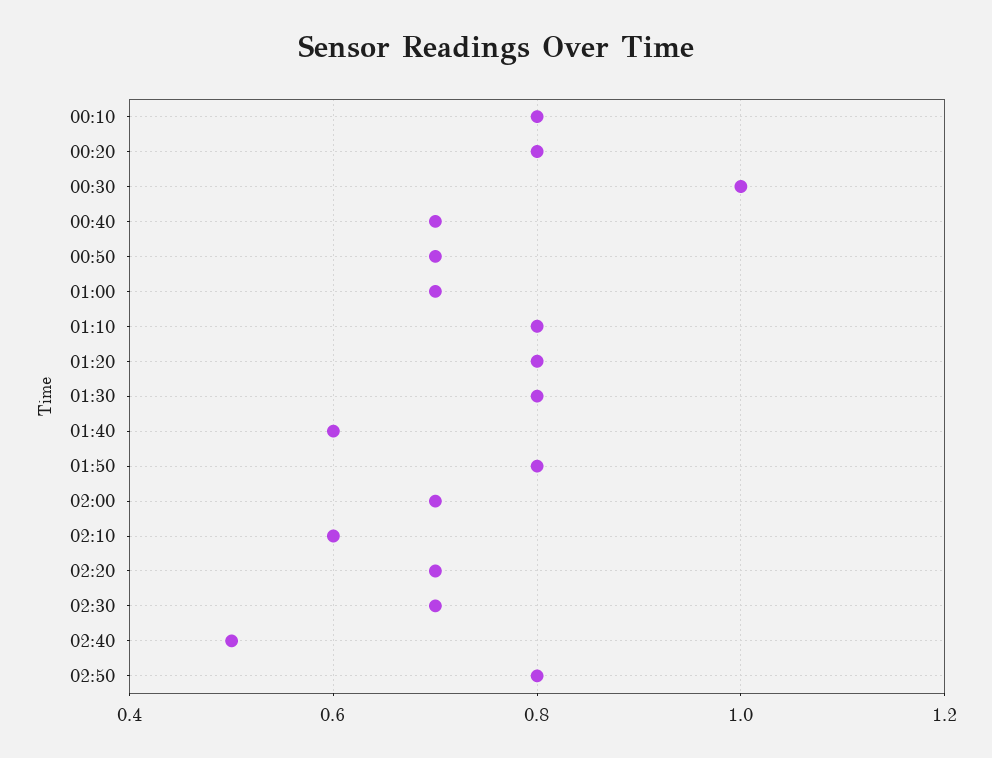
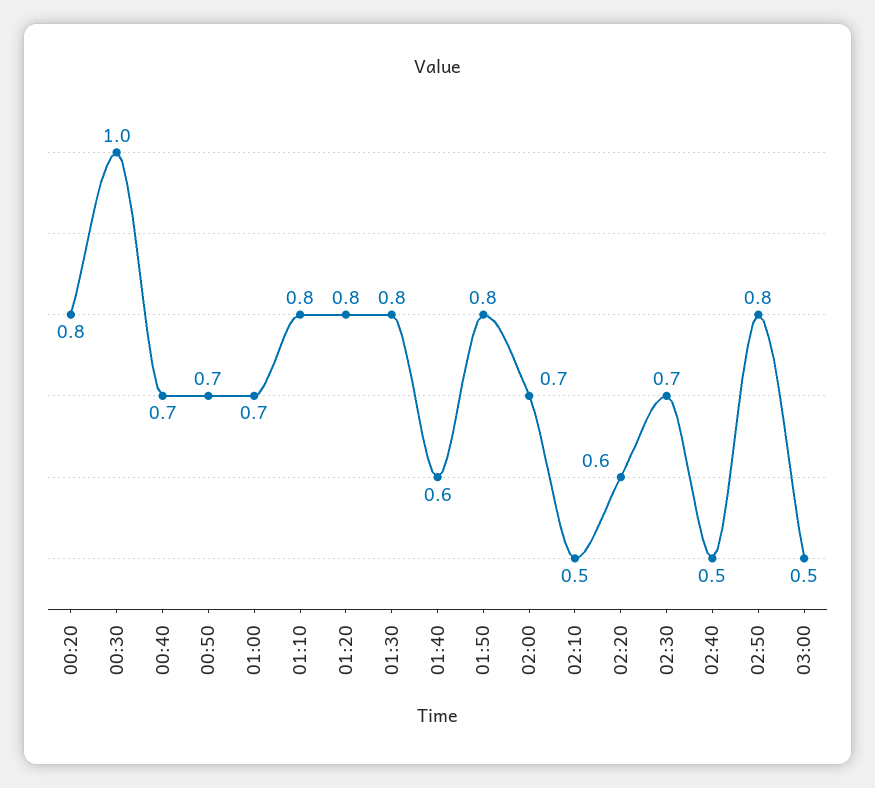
00:10: 0.8 -> none
02:10: 0.6 -> 0.5
02:20: 0.7 -> 0.6
03:00: none -> 0.5

